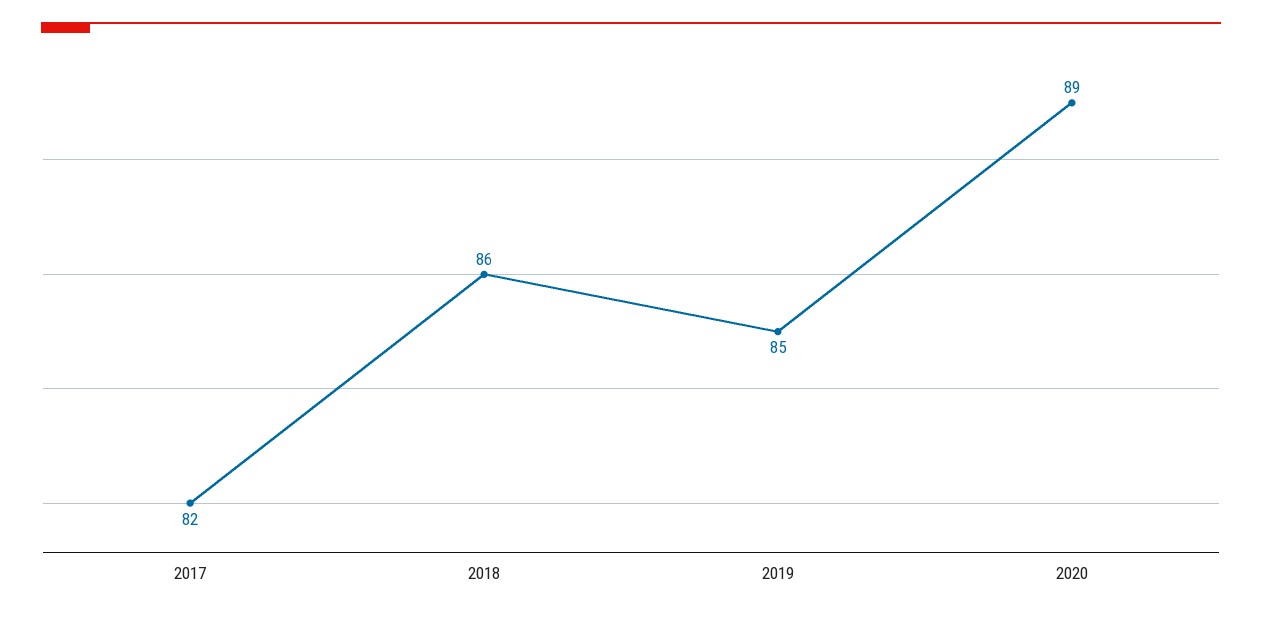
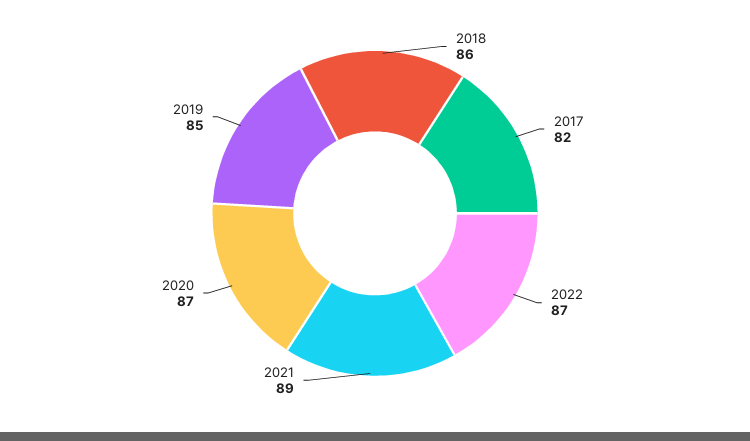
2020: 89 -> 87
2022: none -> 87
2021: none -> 89

